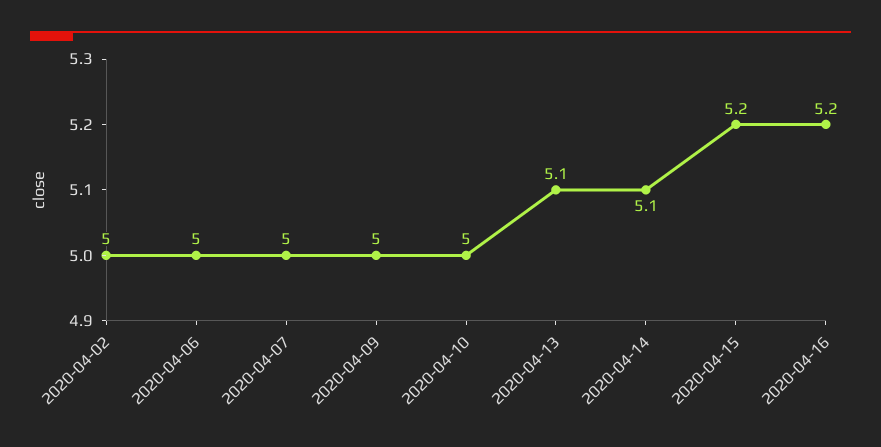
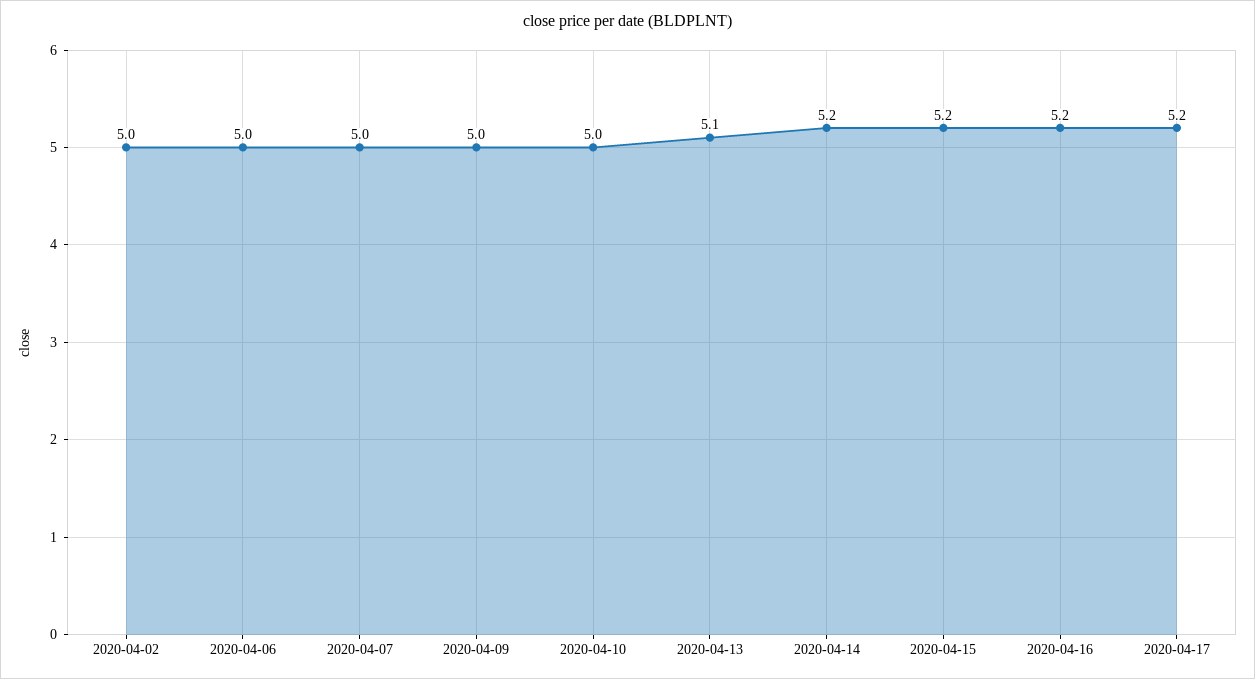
2020-04-14: 5.1 -> 5.2
2020-04-17: none -> 5.2

